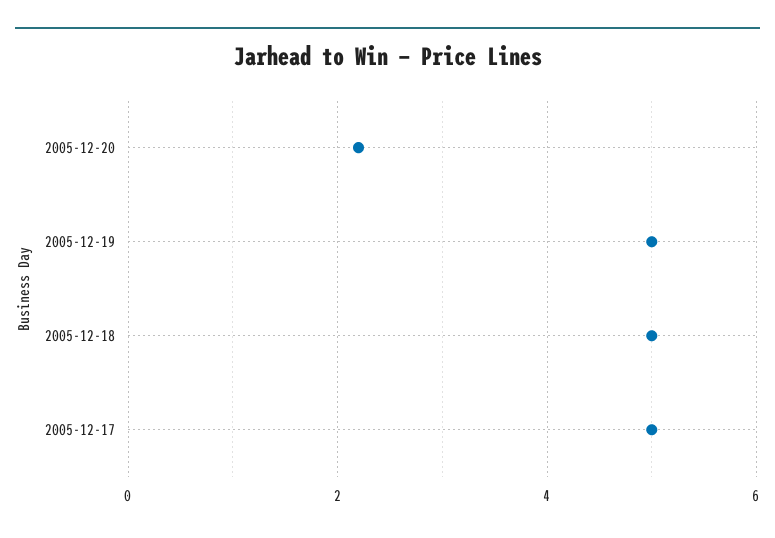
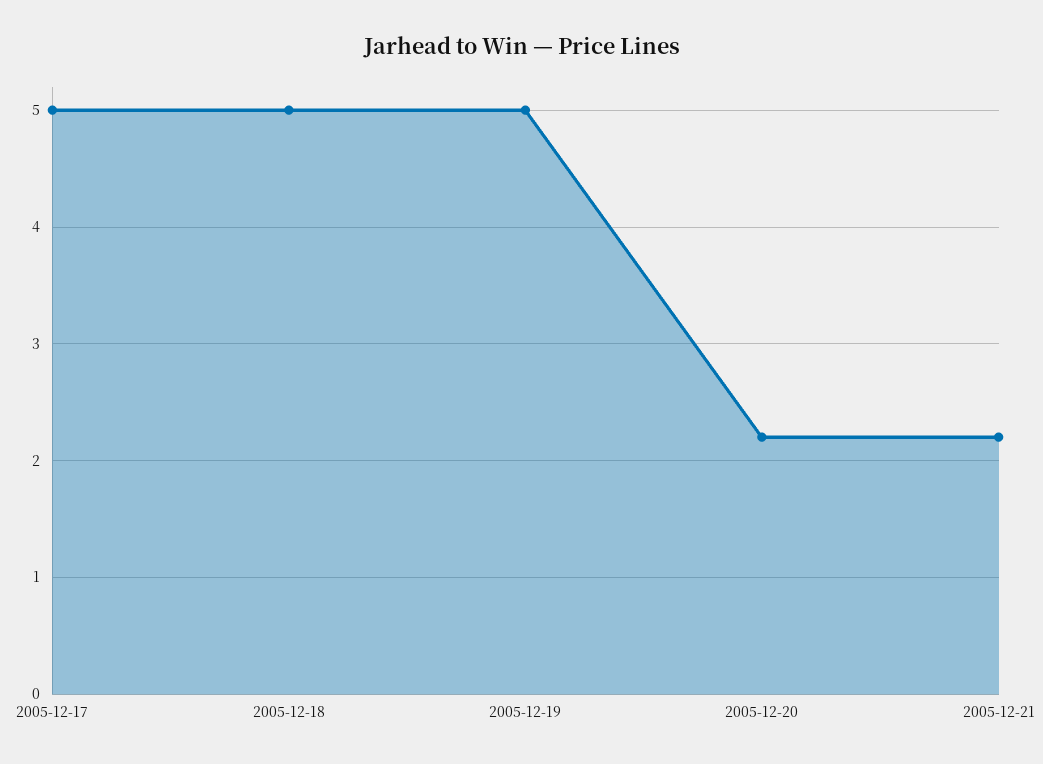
2005-12-21: none -> 2.2

